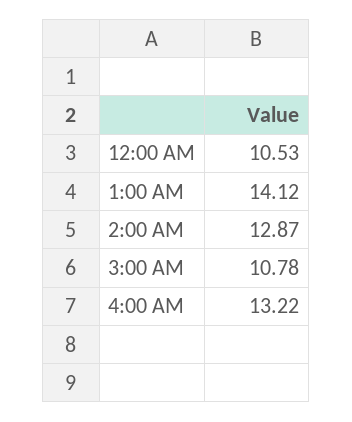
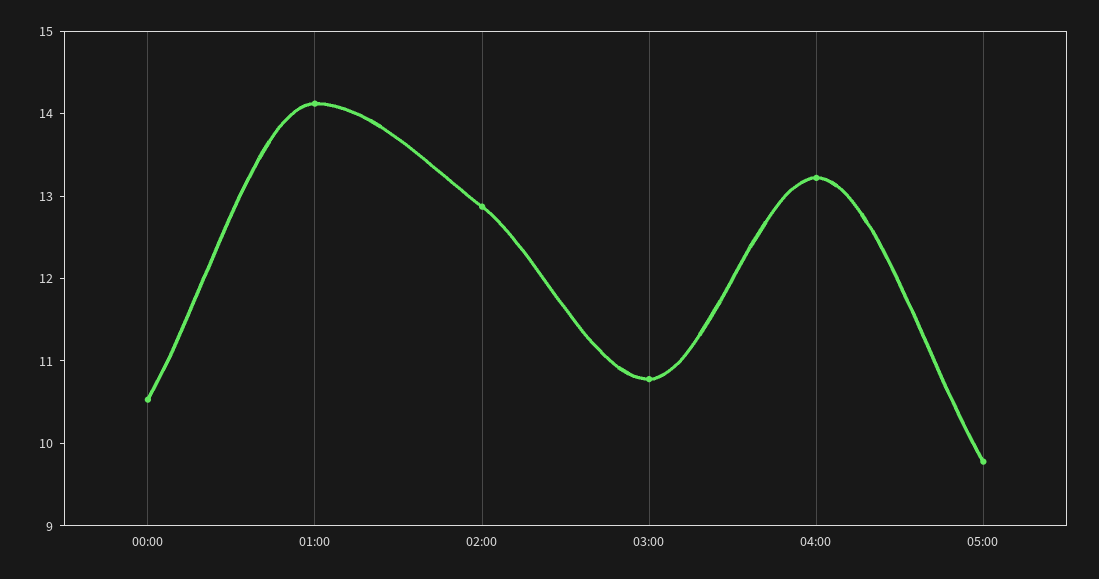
05:00: none -> 9.8

